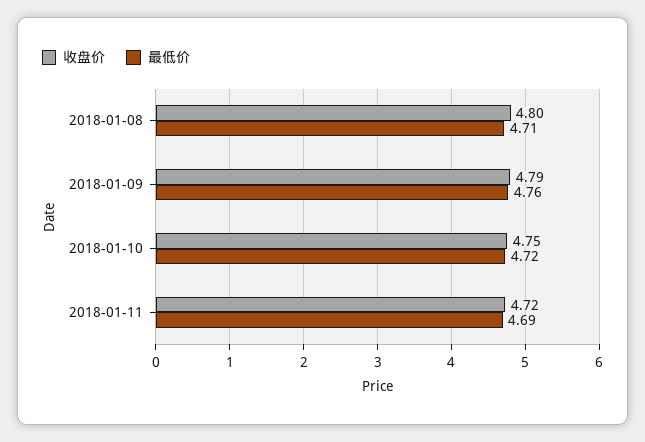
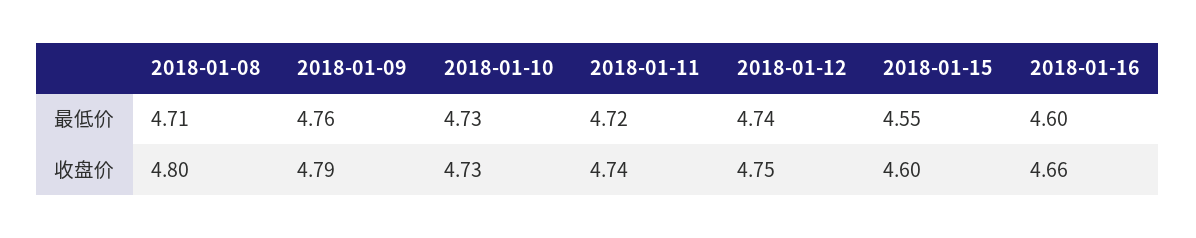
收盘价, 2018-01-10: 4.75 -> 4.73
最低价, 2018-01-10: 4.72 -> 4.73
收盘价, 2018-01-11: 4.72 -> 4.74
最低价, 2018-01-11: 4.69 -> 4.72
最低价, 2018-01-12: none -> 4.74
最低价, 2018-01-15: none -> 4.55
最低价, 2018-01-16: none -> 4.6
收盘价, 2018-01-12: none -> 4.75
收盘价, 2018-01-15: none -> 4.6
收盘价, 2018-01-16: none -> 4.66

